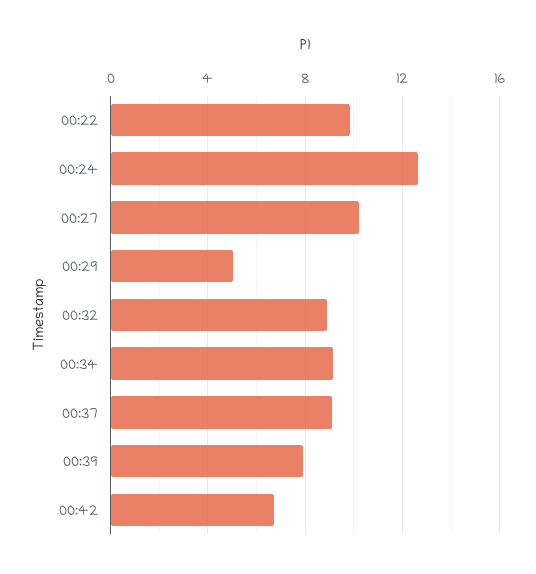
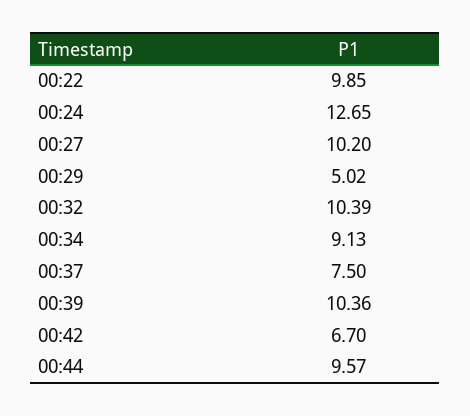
00:32: 9 -> 10.39
00:37: 9 -> 7.5
00:39: 8 -> 10.36
00:44: none -> 9.57

